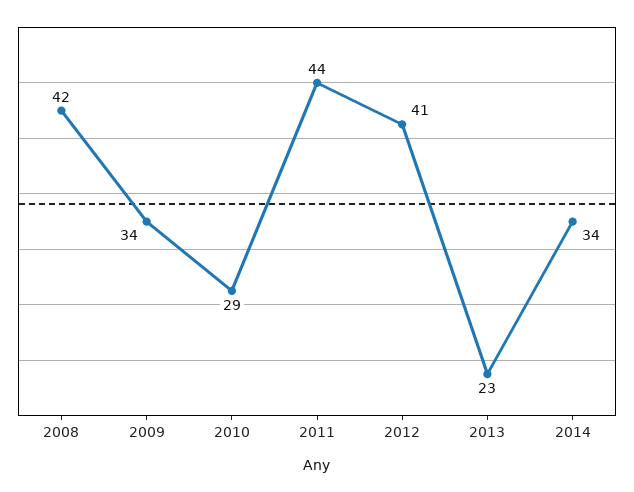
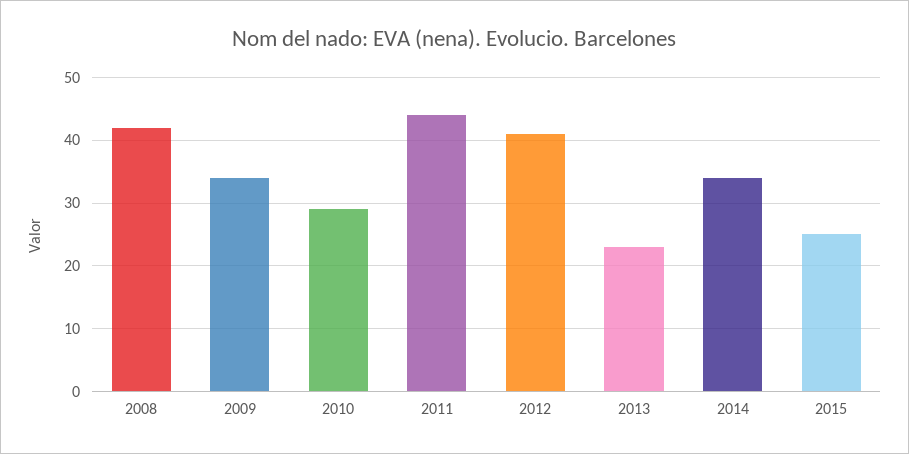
2015: none -> 25

